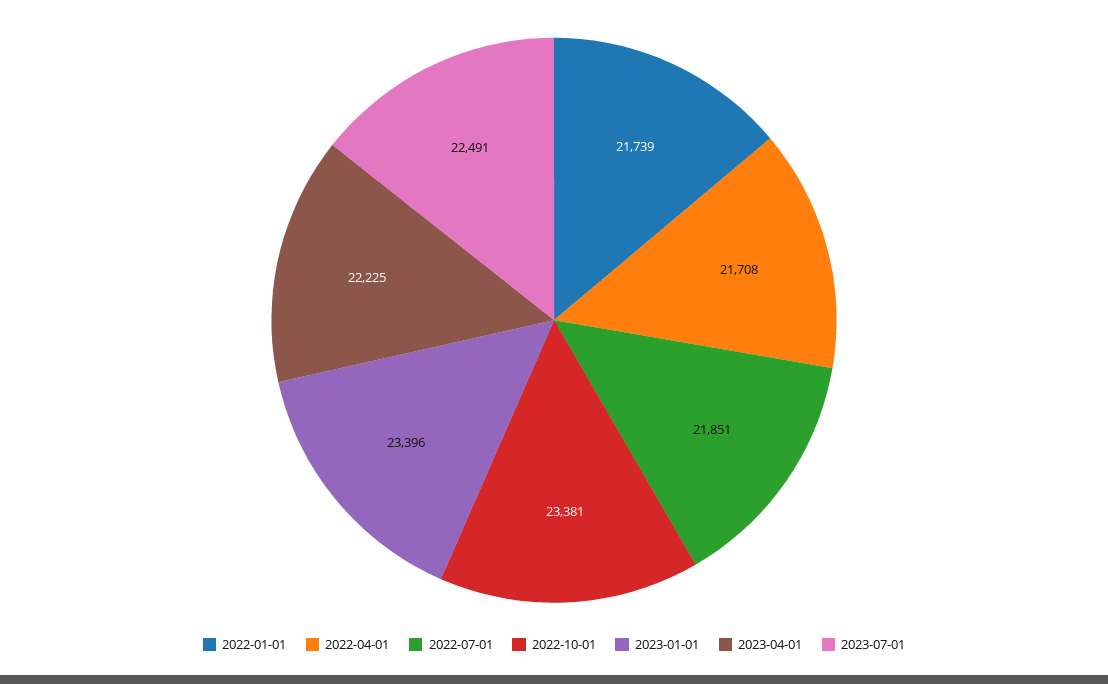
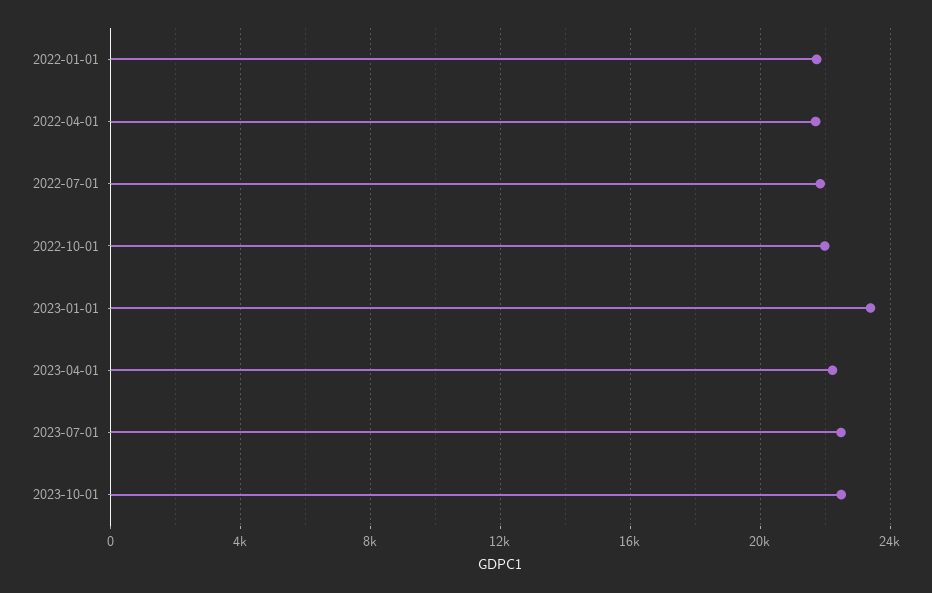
2022-10-01: 23381 -> 22000
2023-10-01: none -> 22500

